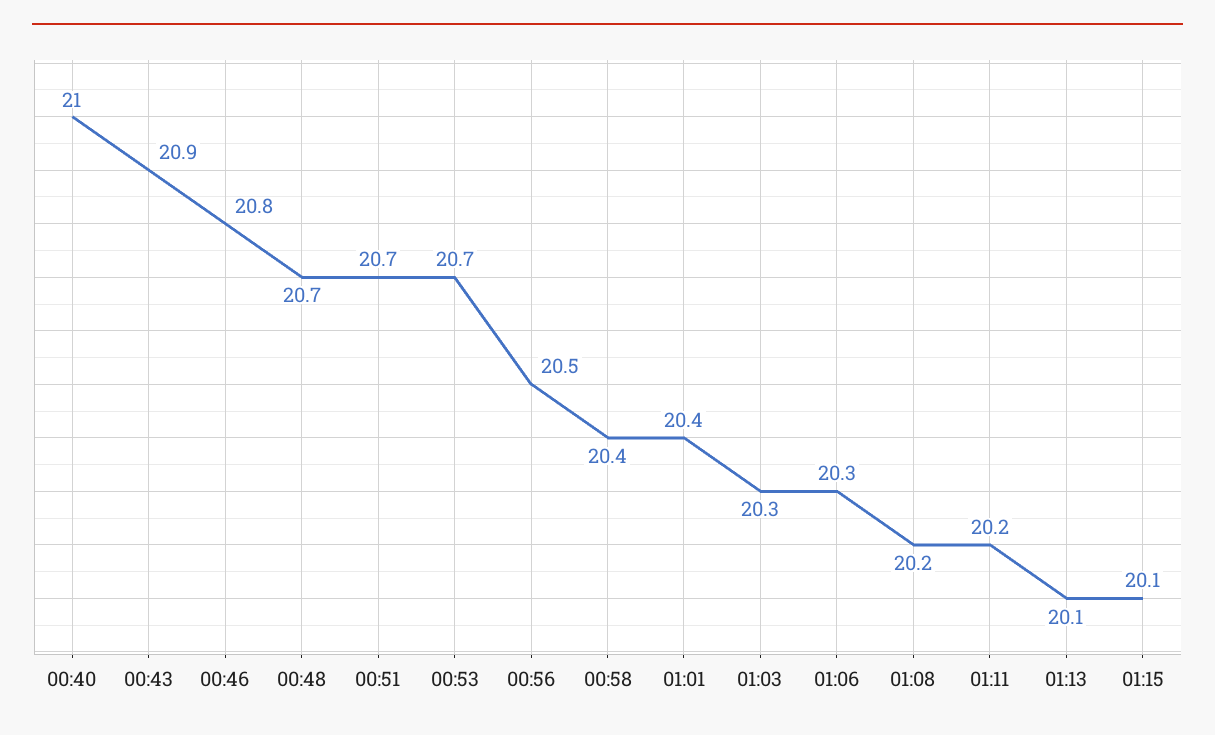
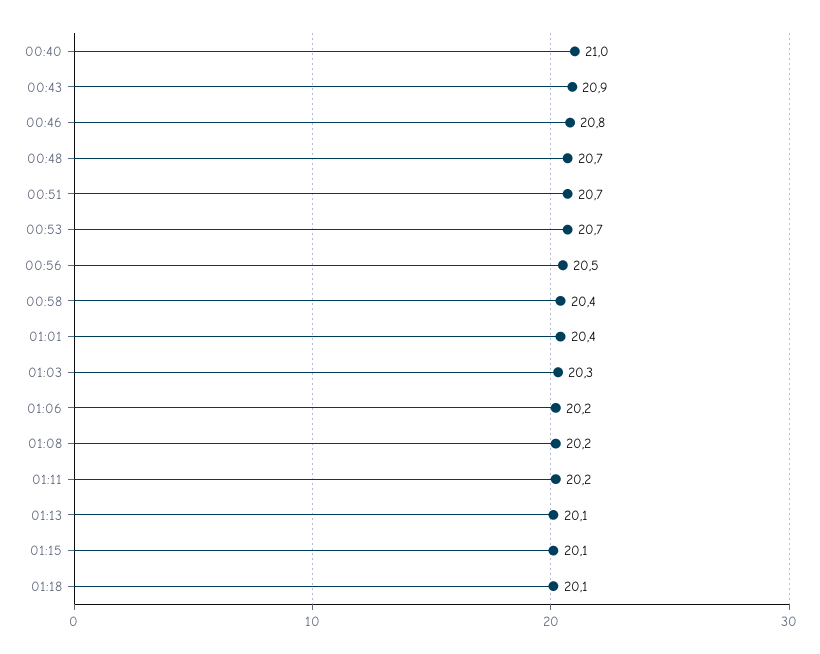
01:06: 20.3 -> 20.2
01:18: none -> 20.1

